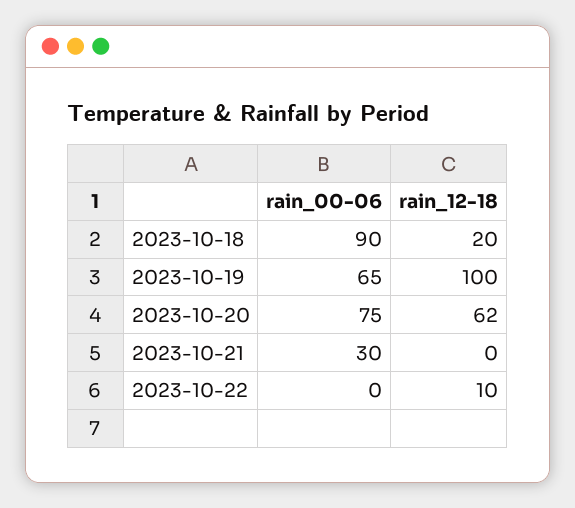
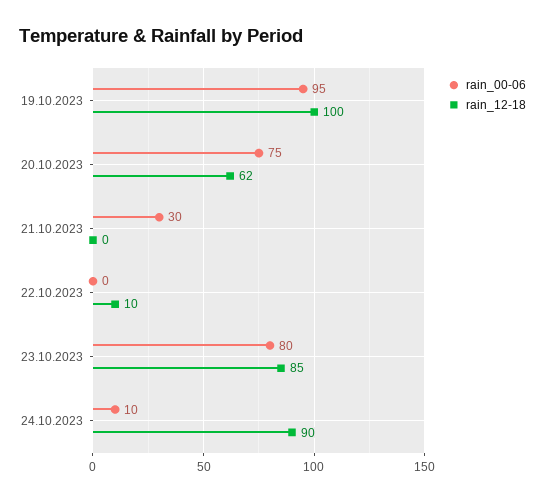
rain_00-06, 2023-10-18: 90 -> none
rain_12-18, 2023-10-18: 20 -> none
rain_00-06, 2023-10-19: 65 -> 95
rain_00-06, 23.10.2023: none -> 80
rain_12-18, 23.10.2023: none -> 85
rain_00-06, 24.10.2023: none -> 10
rain_12-18, 24.10.2023: none -> 90

